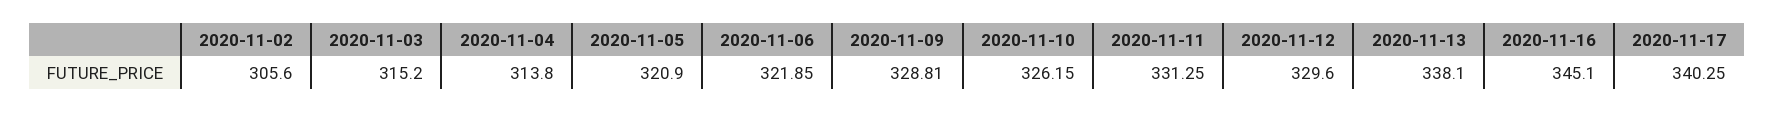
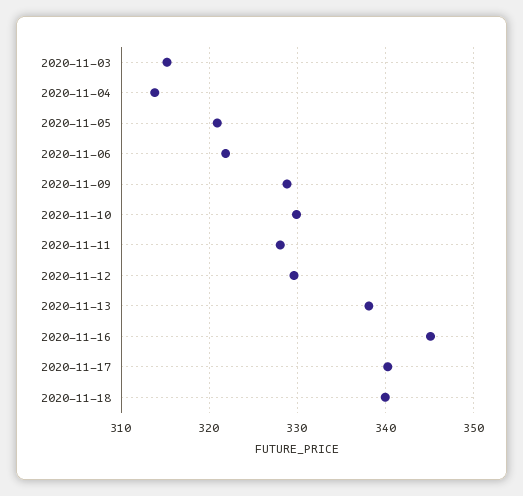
2020-11-02: 305.6 -> none
2020-11-10: 326.15 -> 330
2020-11-11: 331.25 -> 328
2020-11-18: none -> 340

